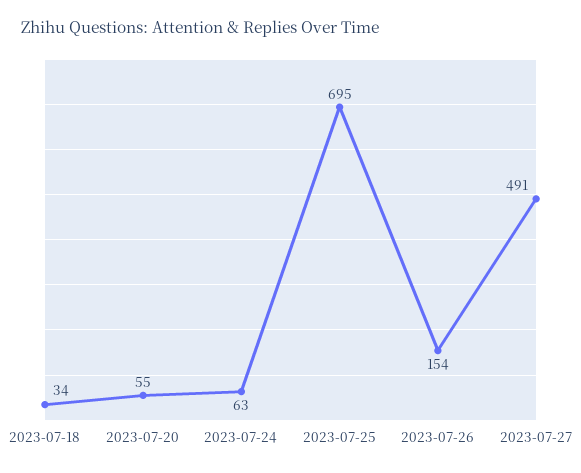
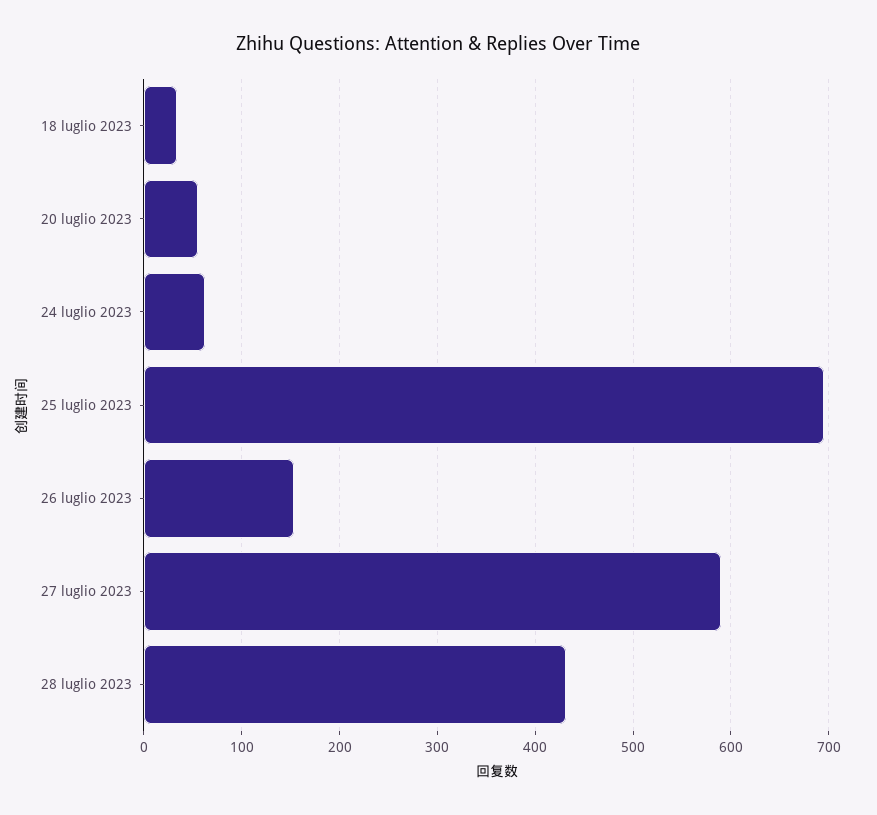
2023-07-27: 491 -> 590
28 luglio 2023: none -> 430

